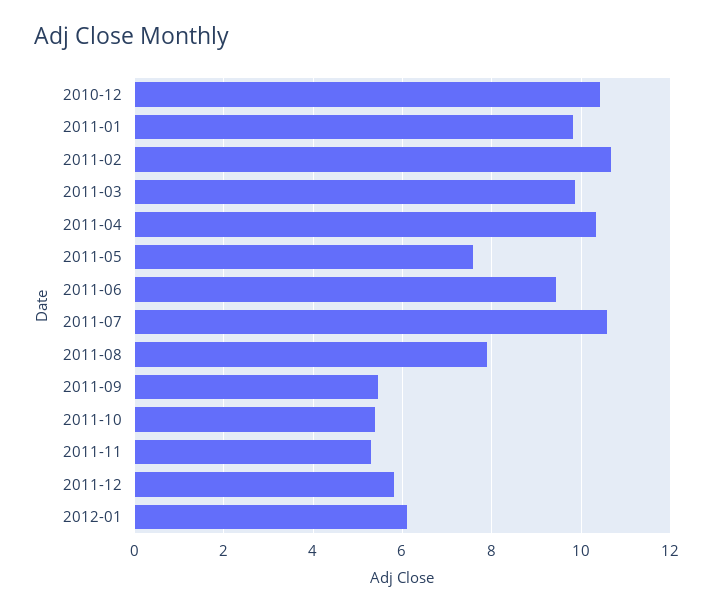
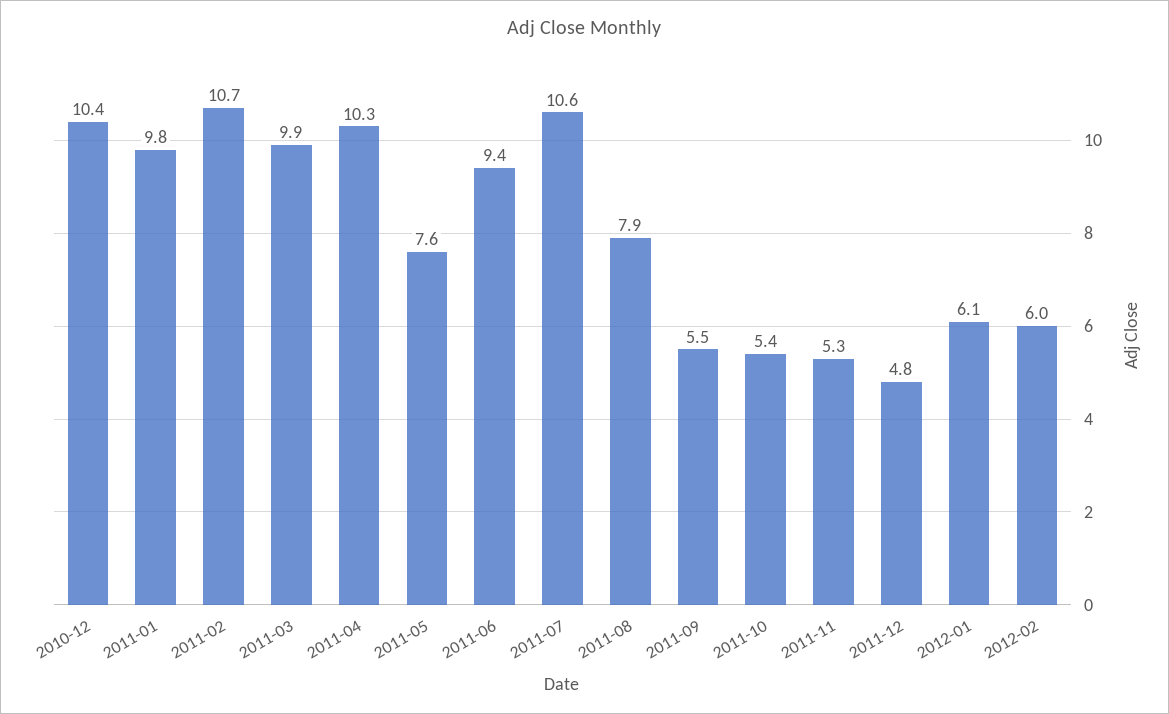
2011-12: 5.8 -> 4.8
2012-02: none -> 6

